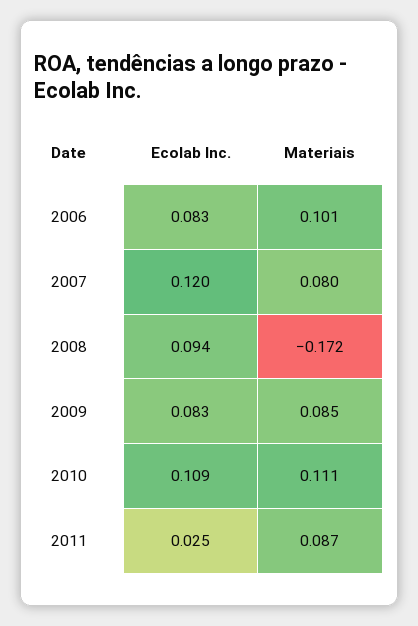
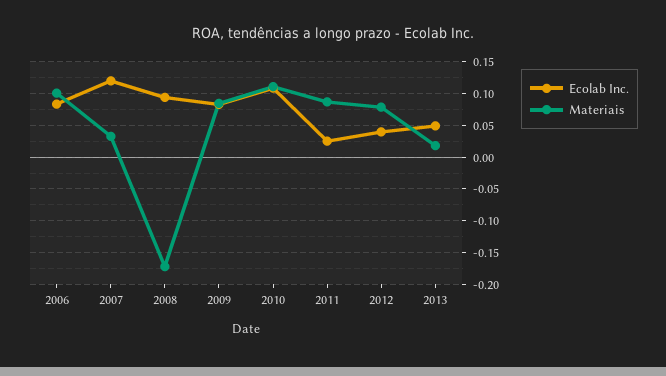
Materiais, 2007: 0.08 -> 0.03
Ecolab Inc., 2012: none -> 0.04
Materiais, 2012: none -> 0.08
Ecolab Inc., 2013: none -> 0.05
Materiais, 2013: none -> 0.02

